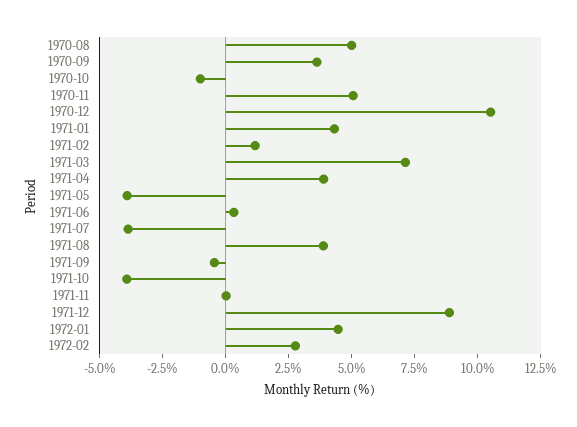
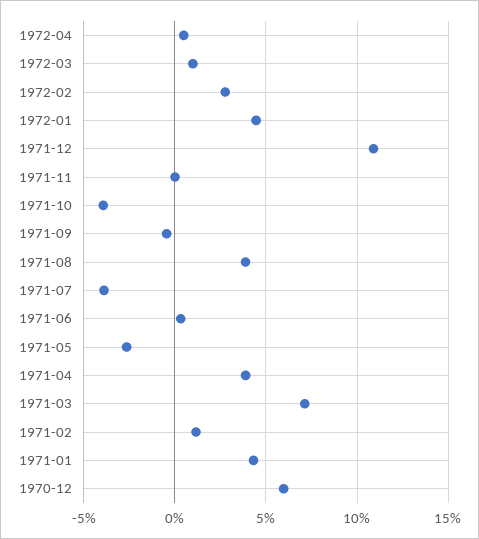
1970-08: 5 -> none
1970-09: 3.5 -> none
1970-10: -1 -> none
1970-11: 5 -> none
1970-12: 10.5 -> 6
1971-05: -4 -> -2.5
1971-12: 9 -> 11
1972-04: none -> 0.5
1972-03: none -> 1

